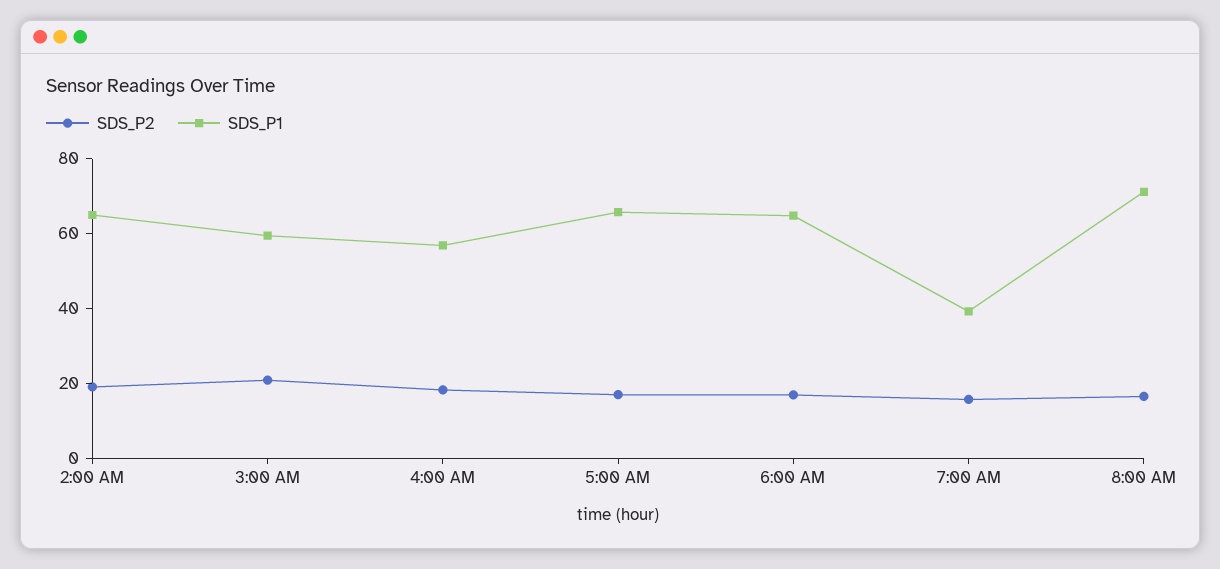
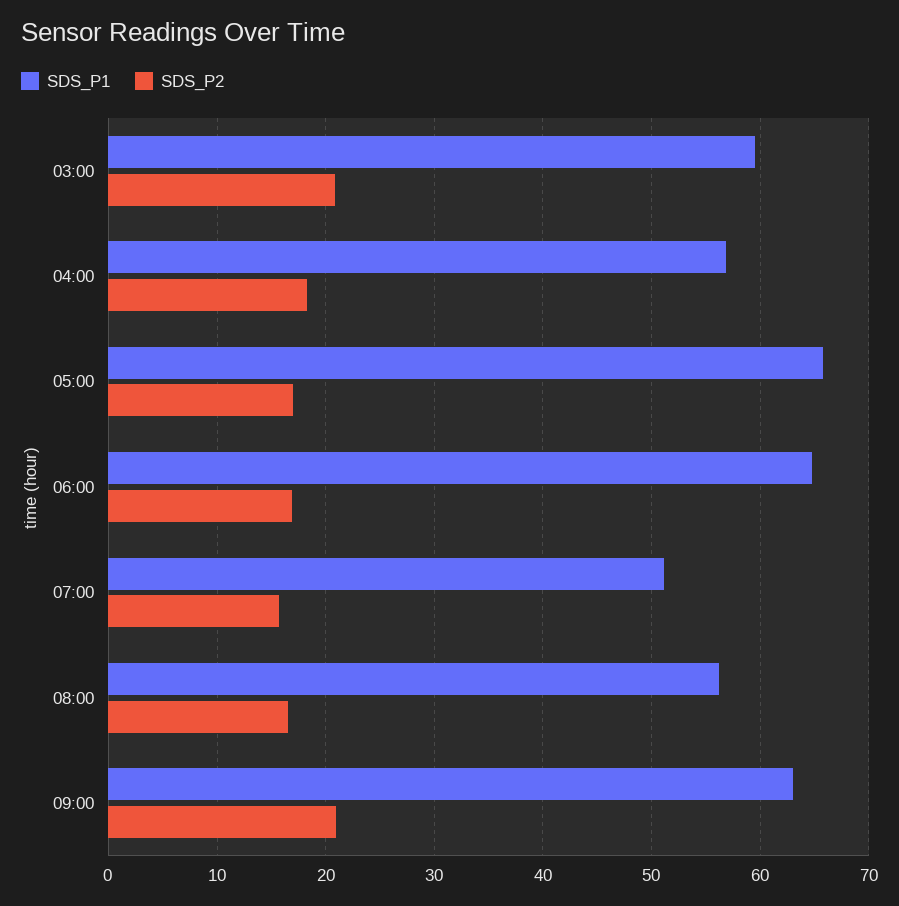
SDS_P2, 2:00 AM: 20 -> none
SDS_P1, 2:00 AM: 65 -> none
SDS_P1, 7:00 AM: 40 -> 51
SDS_P1, 8:00 AM: 70 -> 56
SDS_P1, 09:00: none -> 63
SDS_P2, 09:00: none -> 21

